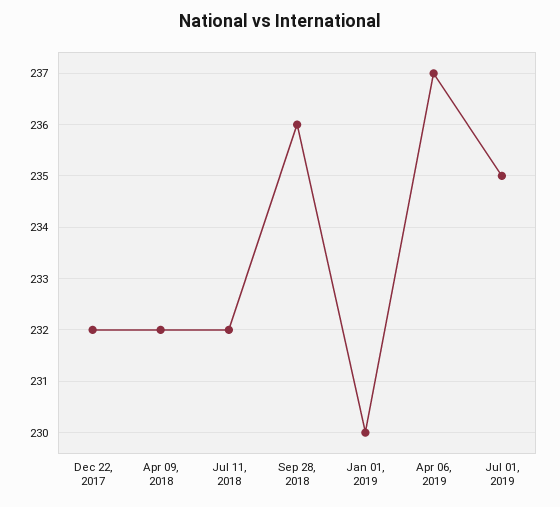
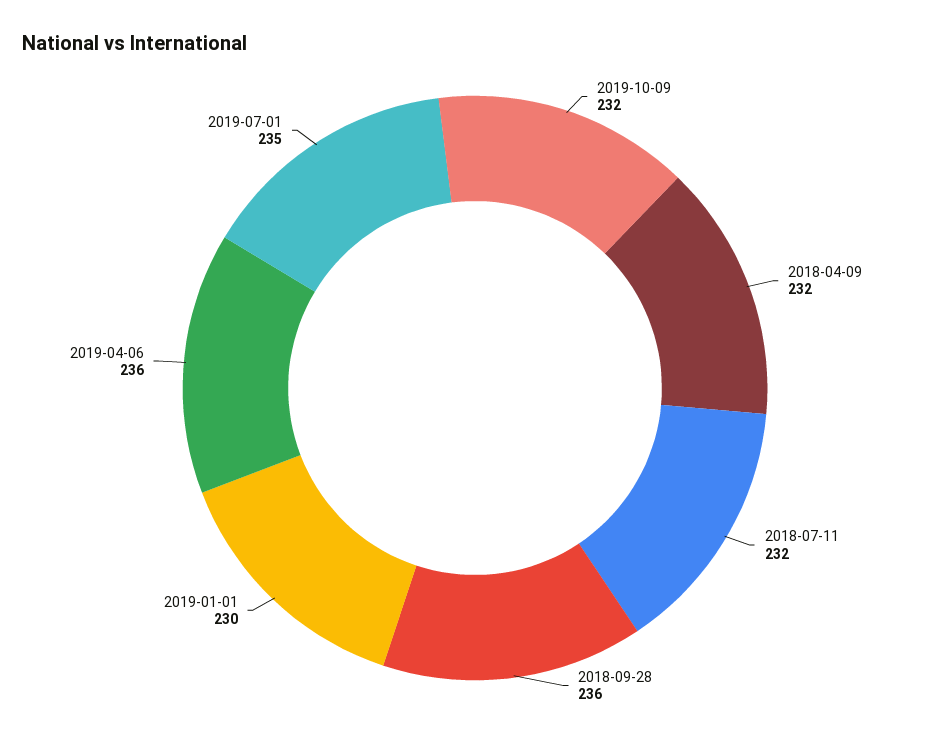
Dec 22, 2017: 232 -> none
Apr 06, 2019: 237 -> 236
2019-10-09: none -> 232

